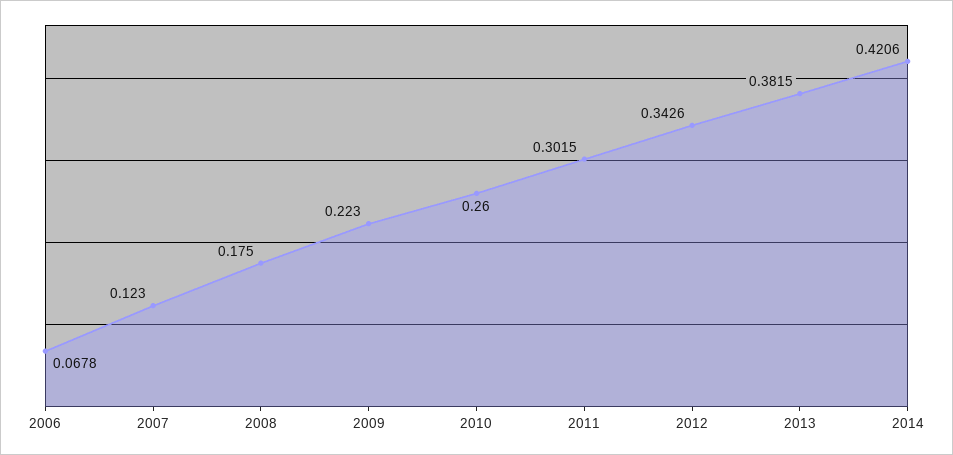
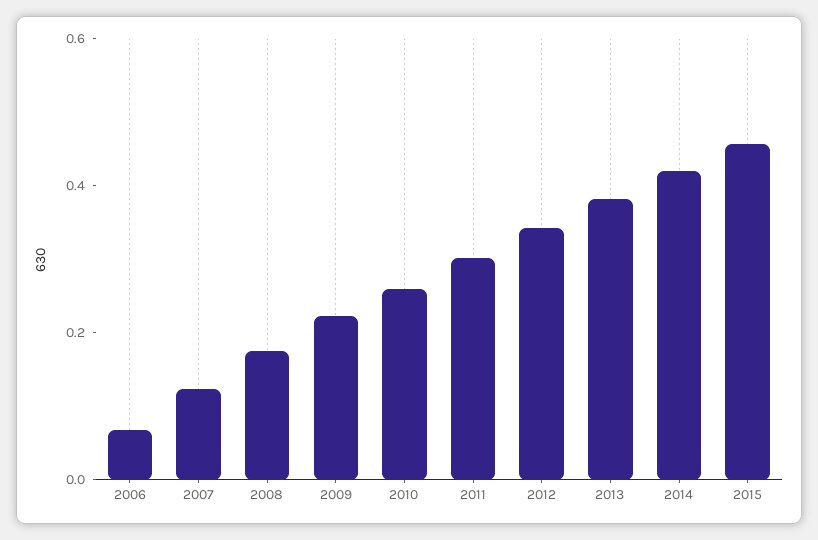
2015: none -> 0.45

